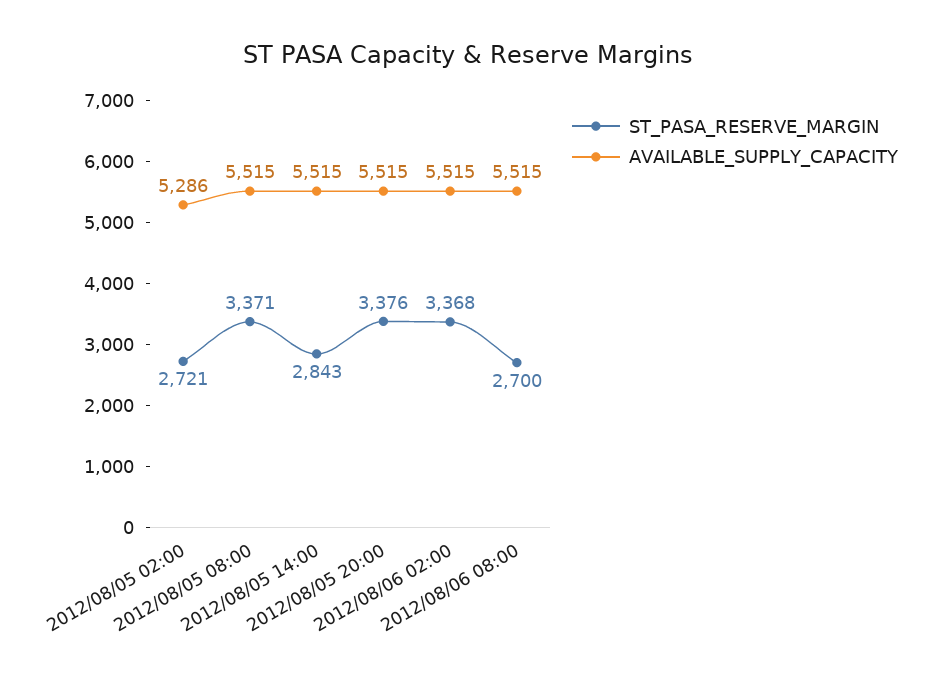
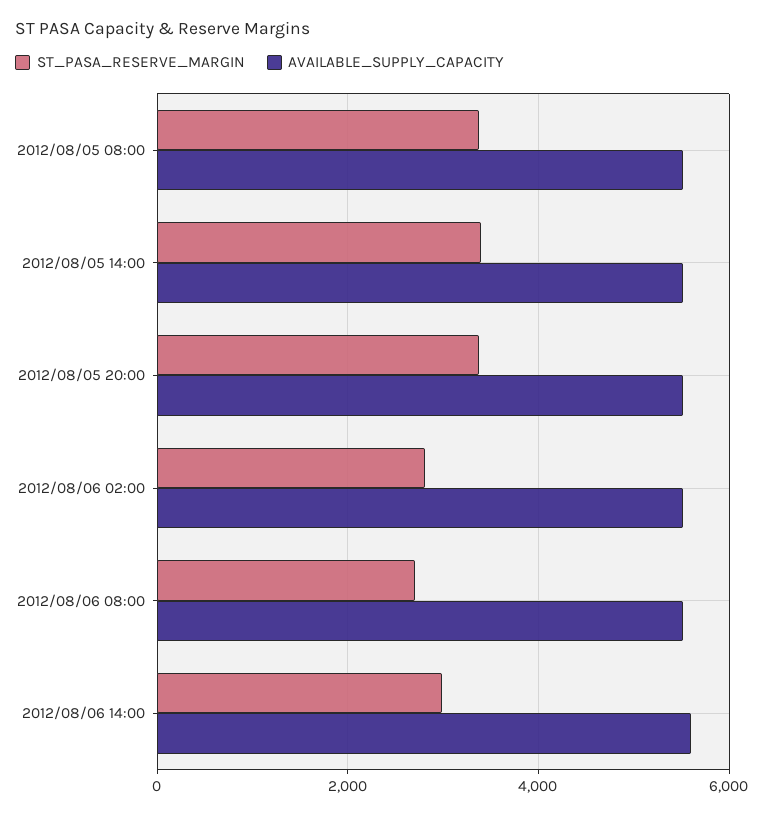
ST_PASA_RESERVE_MARGIN, 2012/08/05 02:00: 2721 -> none
AVAILABLE_SUPPLY_CAPACITY, 2012/08/05 02:00: 5286 -> none
ST_PASA_RESERVE_MARGIN, 2012/08/05 14:00: 2843 -> 3400
ST_PASA_RESERVE_MARGIN, 2012/08/06 02:00: 3368 -> 2800
ST_PASA_RESERVE_MARGIN, 2012/08/06 14:00: none -> 3000
AVAILABLE_SUPPLY_CAPACITY, 2012/08/06 14:00: none -> 5600

